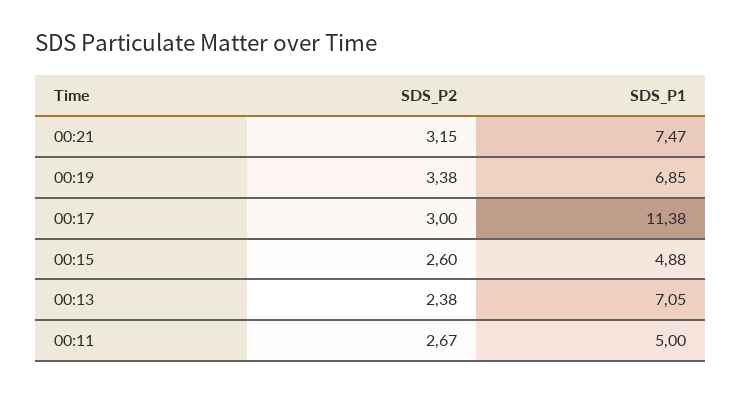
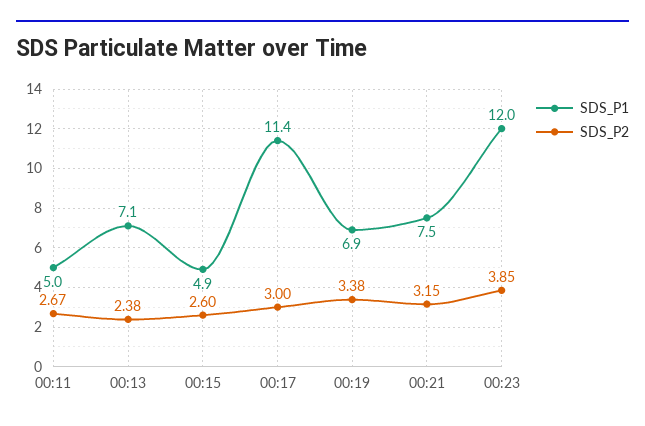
SDS_P1, 00:23: none -> 12
SDS_P2, 00:23: none -> 3.85

